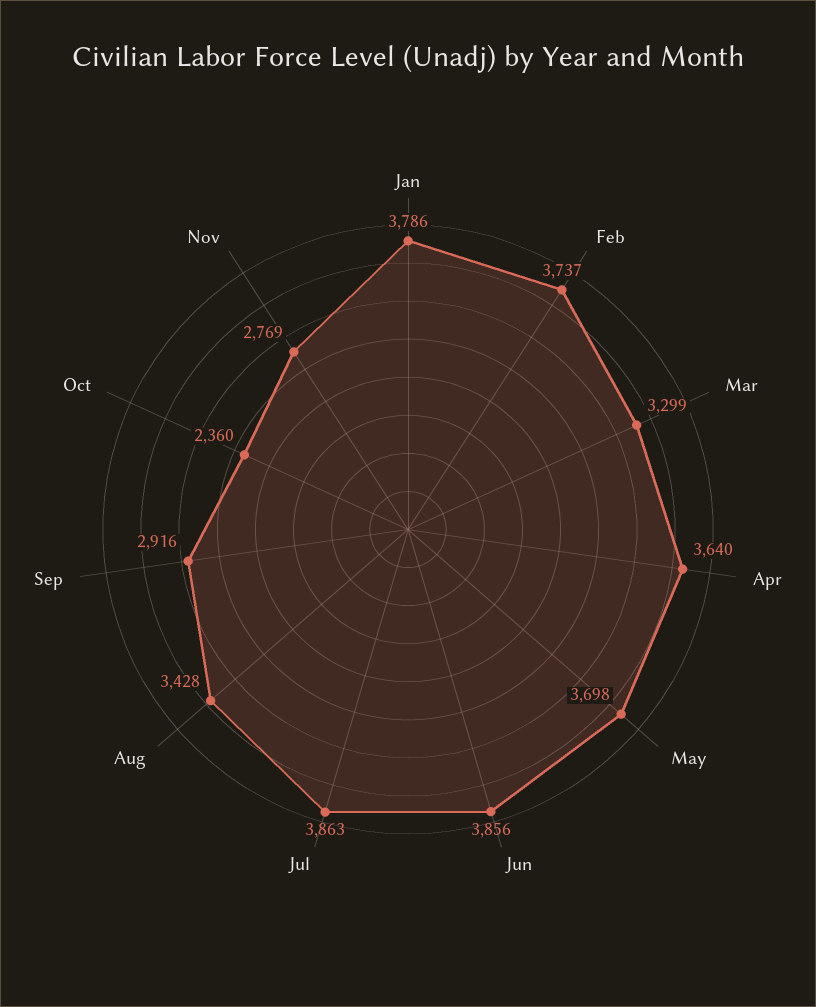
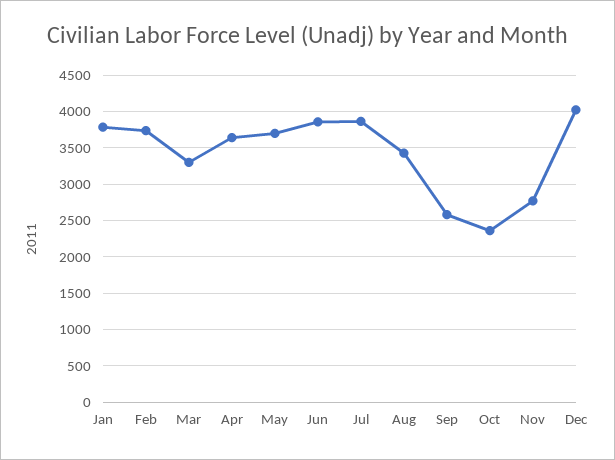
Sep: 2916 -> 2600
Dec: none -> 4000

